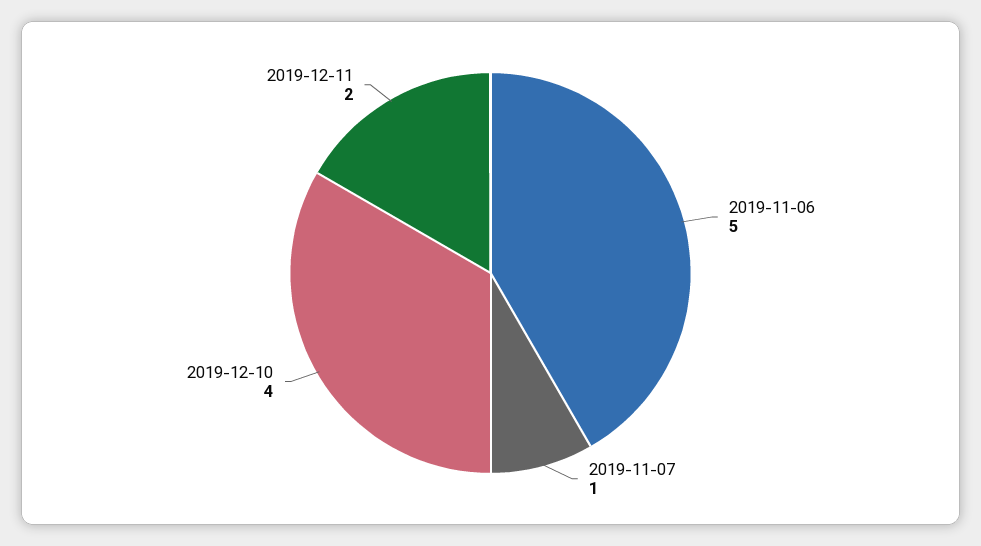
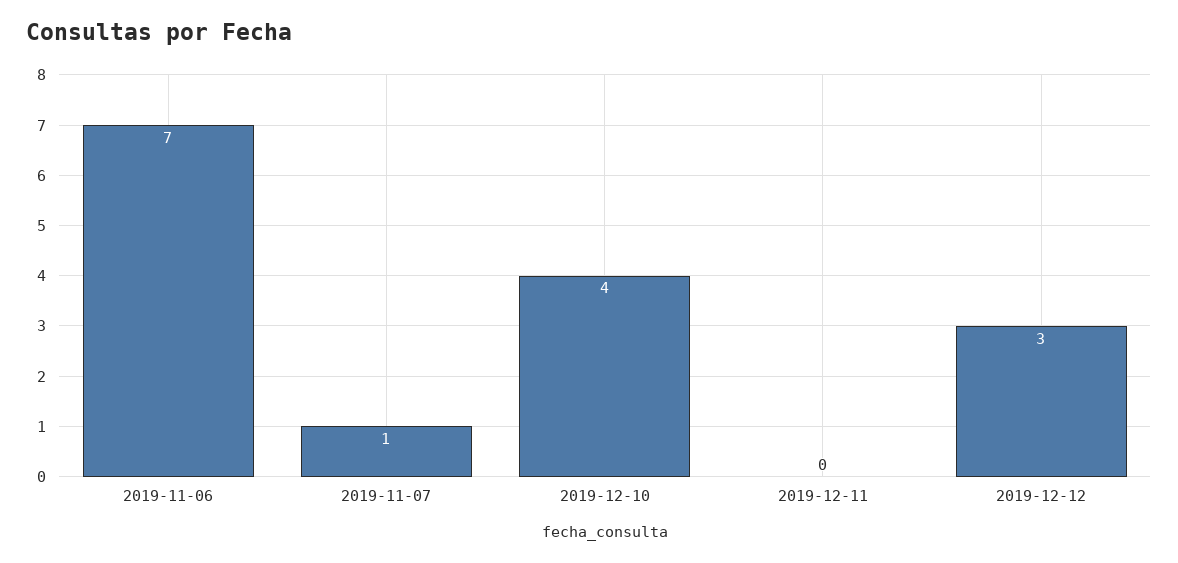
2019-11-06: 5 -> 7
2019-12-11: 2 -> 0
2019-12-12: none -> 3

